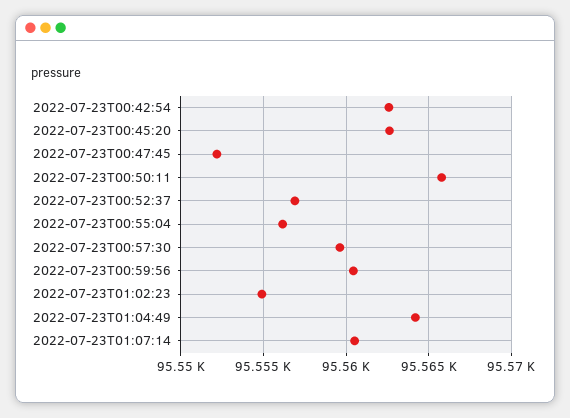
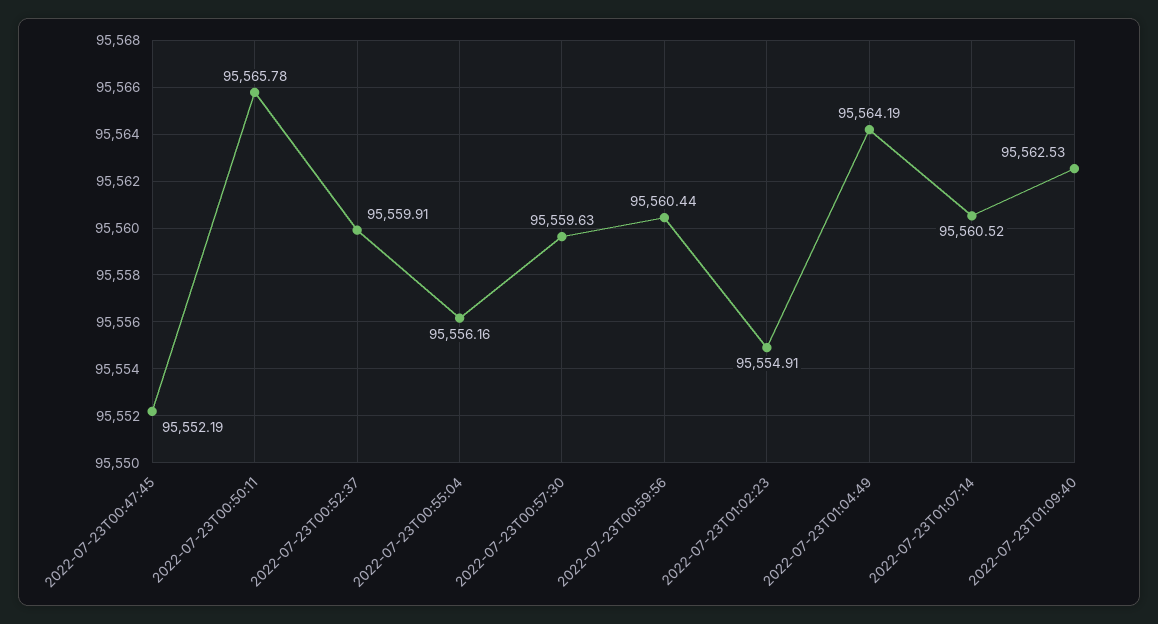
2022-07-23T00:42:54: 95562.5 -> none
2022-07-23T00:45:20: 95562.5 -> none
2022-07-23T00:52:37: 95557 -> 95559.91
2022-07-23T01:09:40: none -> 95562.53

